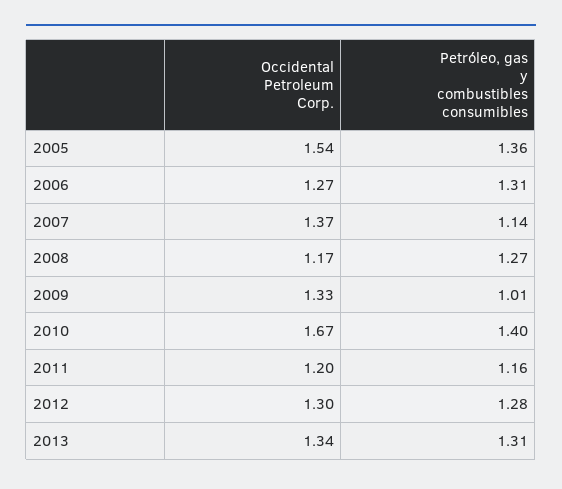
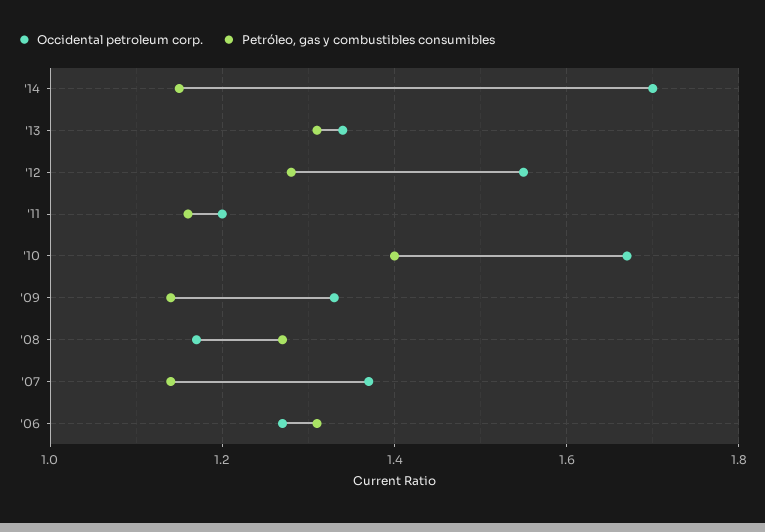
Occidental Petroleum Corp., 2005: 1.54 -> none
Petróleo, gas y combustibles consumibles, 2005: 1.36 -> none
Petróleo, gas y combustibles consumibles, 2009: 1.01 -> 1.15
Occidental Petroleum Corp., 2012: 1.3 -> 1.55
Occidental Petroleum Corp., '14: none -> 1.7
Petróleo, gas y combustibles consumibles, '14: none -> 1.15

